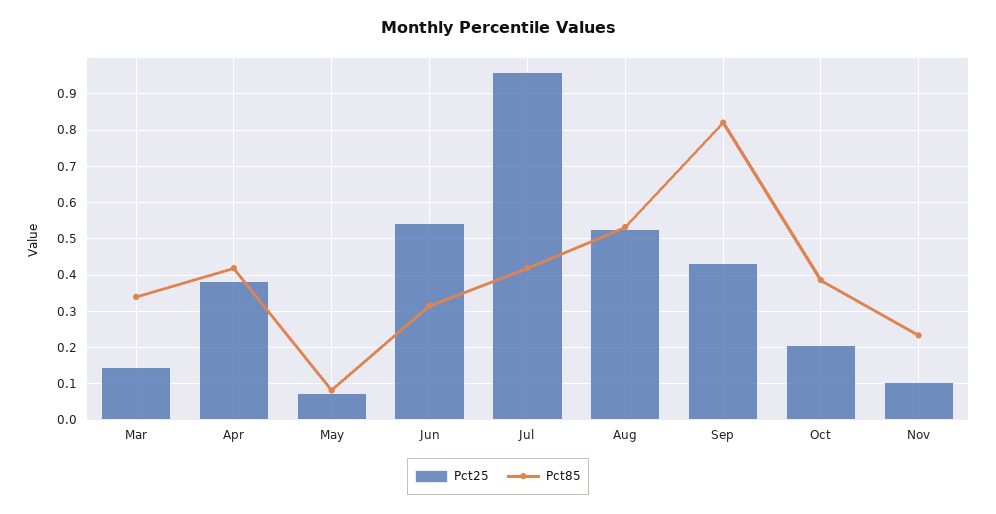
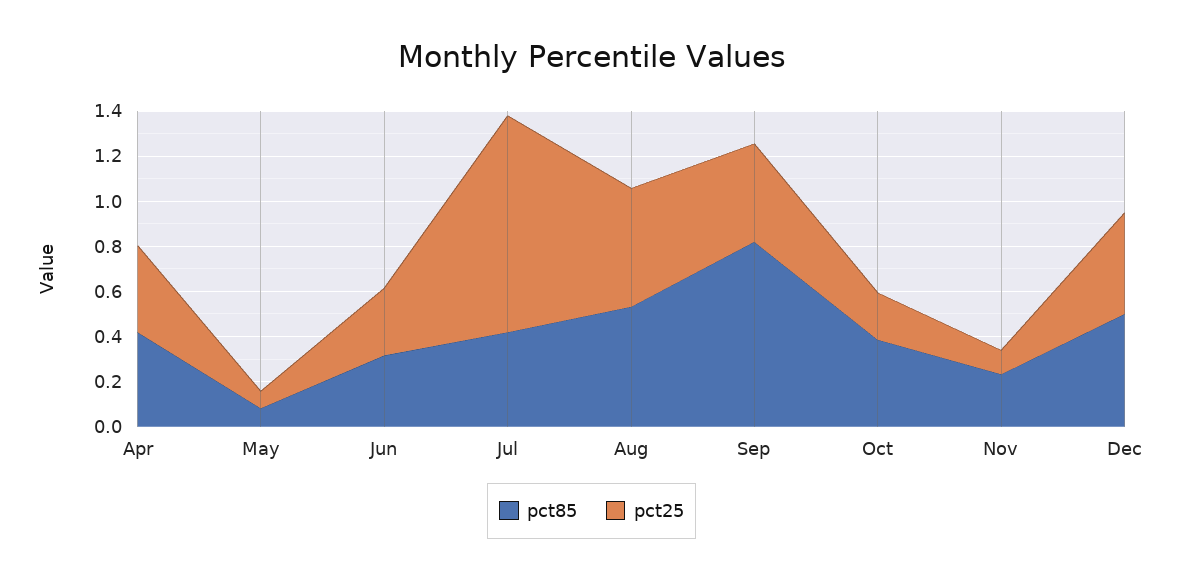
Pct25, Mar: 0.14 -> none
Pct85, Mar: 0.34 -> none
Pct25, Jun: 0.54 -> 0.3
Pct85, Dec: none -> 0.5
Pct25, Dec: none -> 0.45

